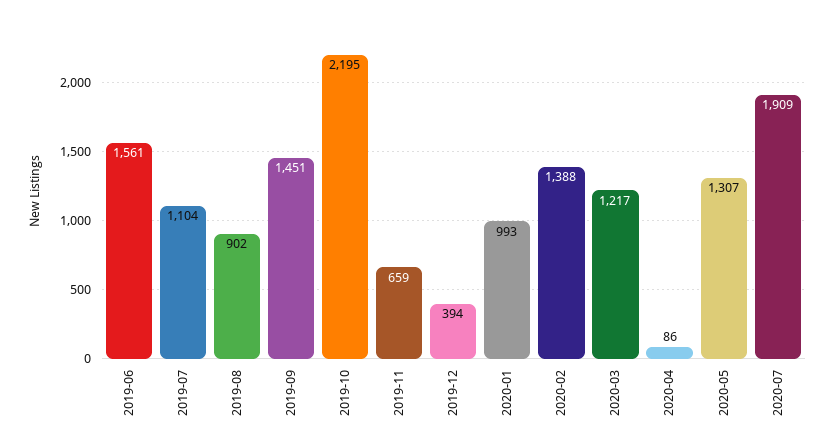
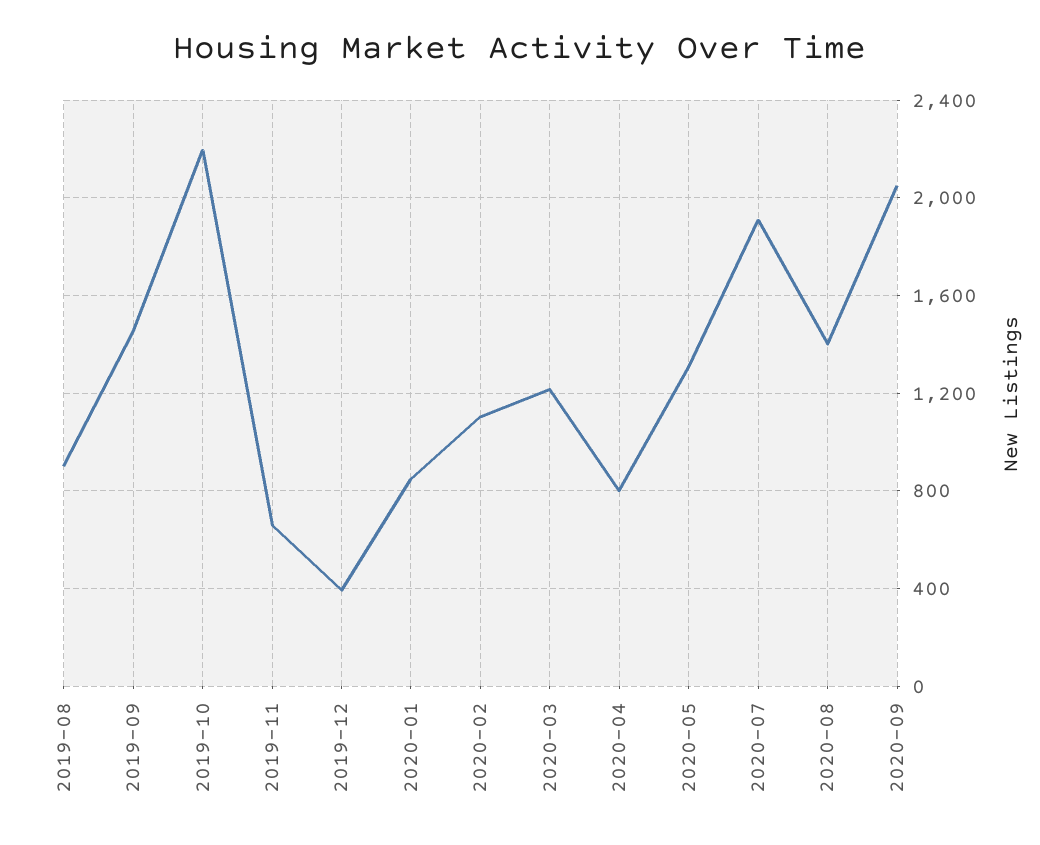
2019-06: 1561 -> none
2019-07: 1104 -> none
2020-01: 993 -> 850
2020-02: 1388 -> 1100
2020-04: 86 -> 800
2020-08: none -> 1400
2020-09: none -> 2050

